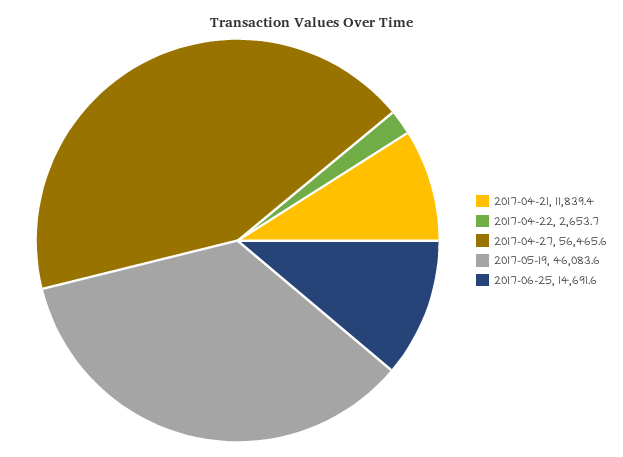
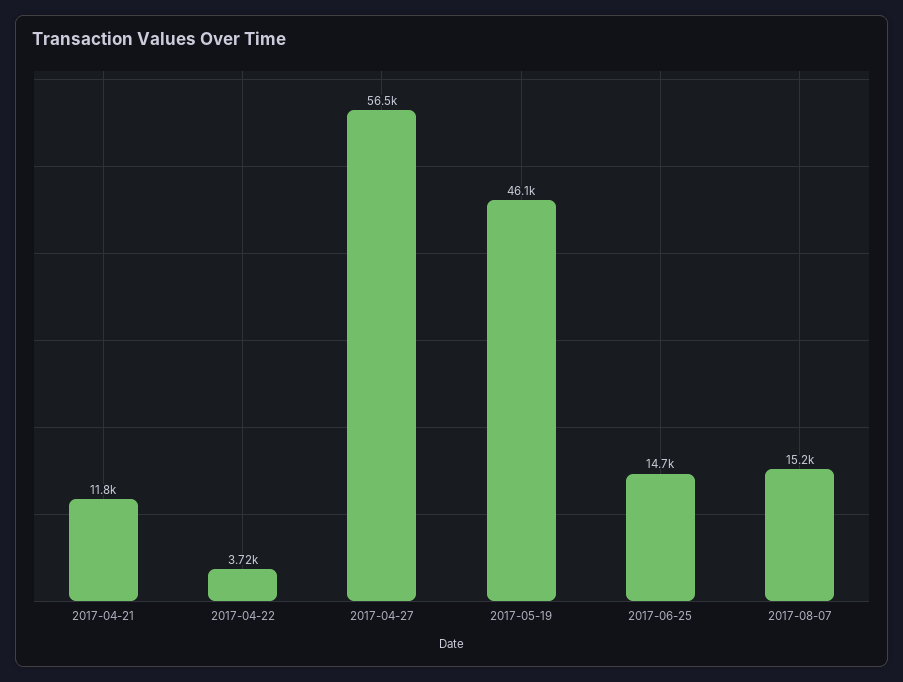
2017-04-22: 2653.7 -> 3720
2017-08-07: none -> 15200

